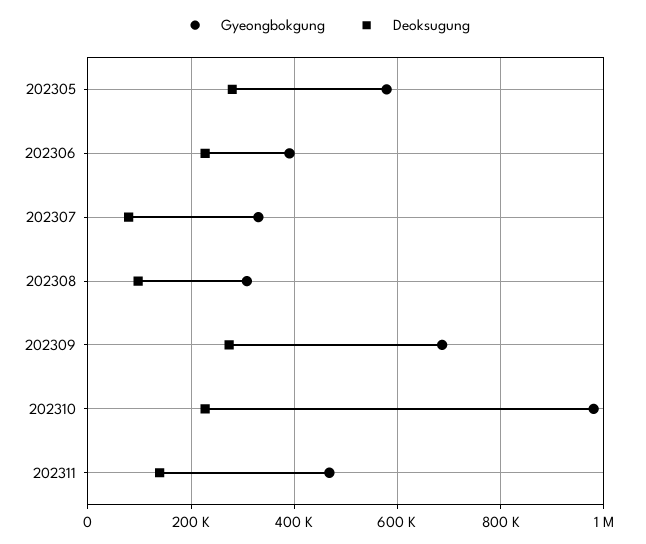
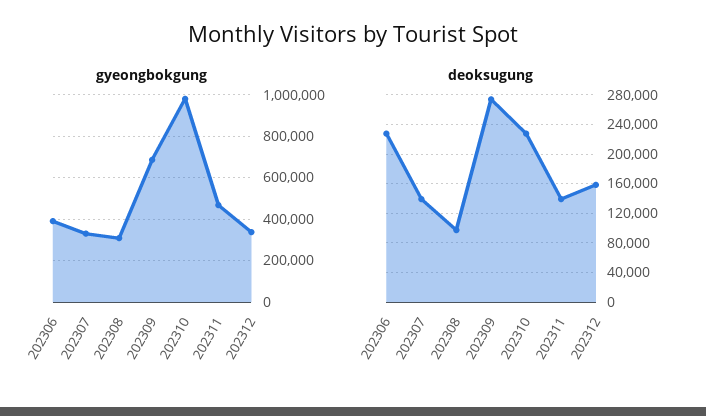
Gyeongbokgung, 202305: 580000 -> none
Deoksugung, 202305: 280000 -> none
Deoksugung, 202307: 80000 -> 140000
Gyeongbokgung, 202312: none -> 350000
Deoksugung, 202312: none -> 160000

